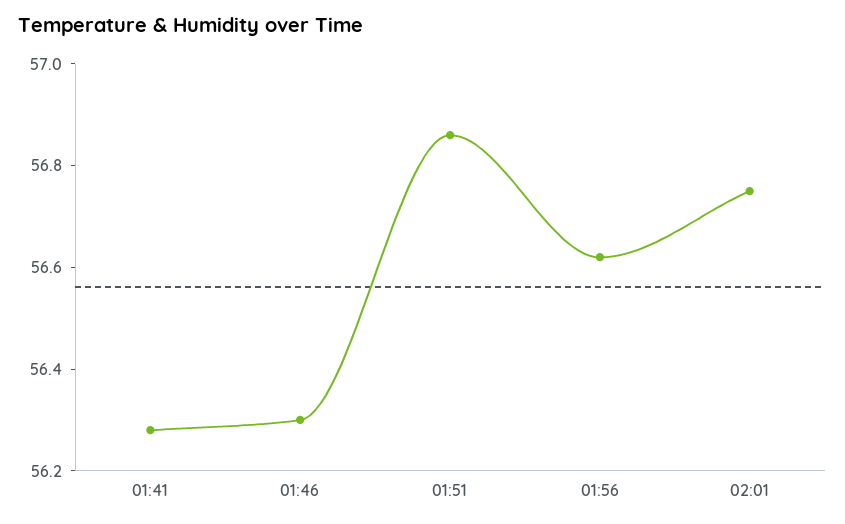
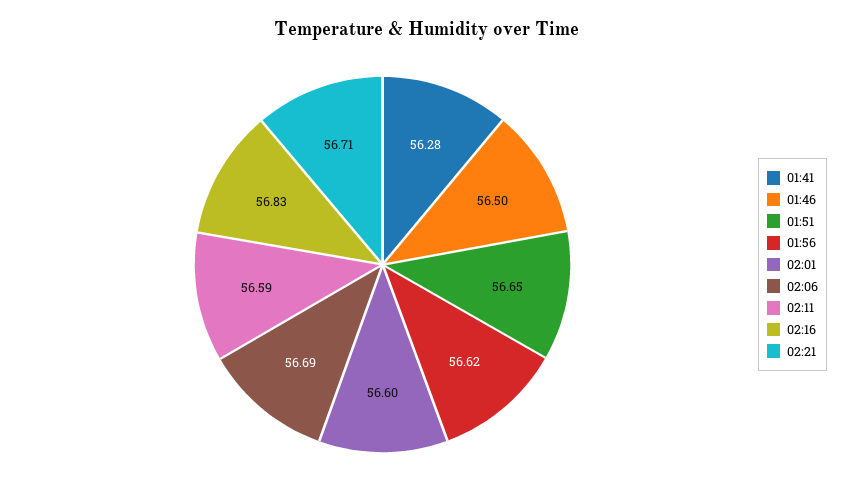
01:46: 56.3 -> 56.5
01:51: 56.85 -> 56.65
02:01: 56.75 -> 56.6
02:06: none -> 56.69
02:11: none -> 56.59
02:16: none -> 56.83
02:21: none -> 56.71

